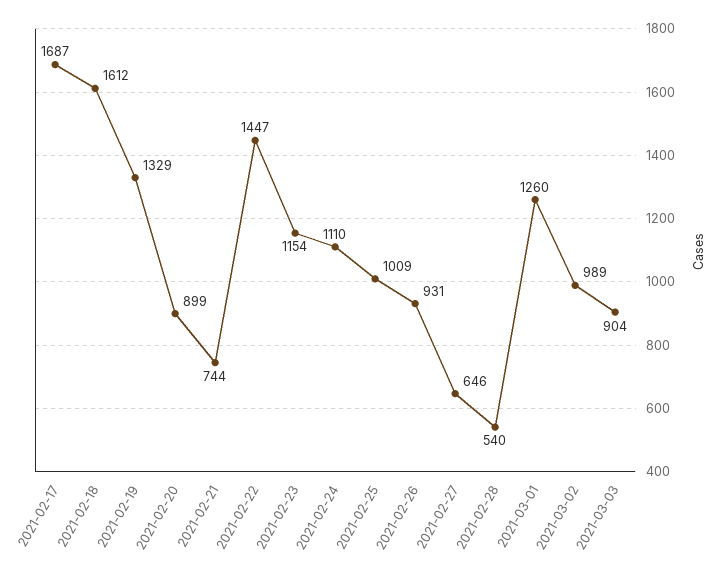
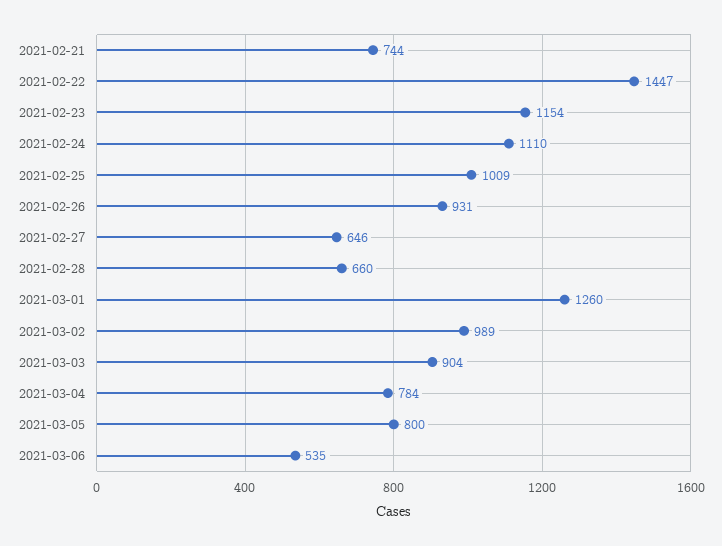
2021-02-17: 1687 -> none
2021-02-18: 1612 -> none
2021-02-19: 1329 -> none
2021-02-20: 899 -> none
2021-02-28: 540 -> 660
2021-03-04: none -> 784
2021-03-05: none -> 800
2021-03-06: none -> 535

